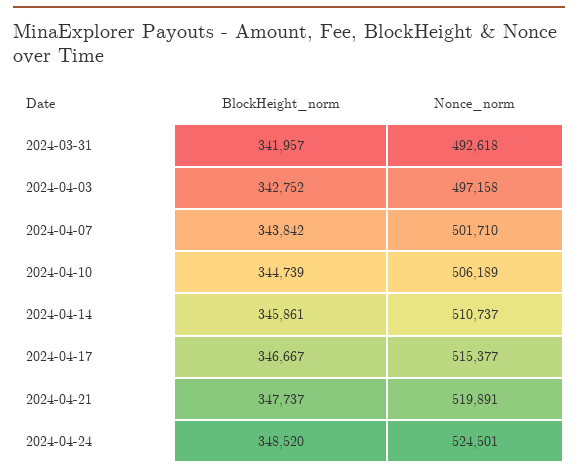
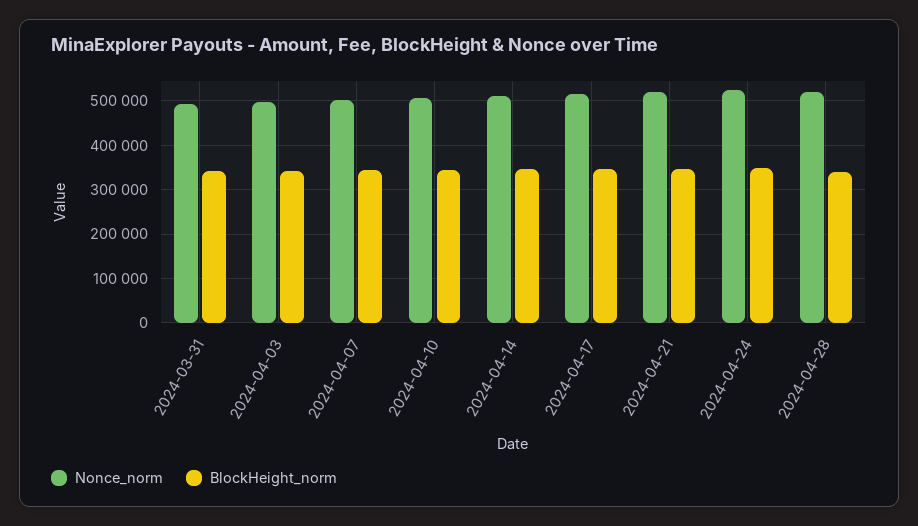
Nonce_norm, 2024-04-28: none -> 520000
BlockHeight_norm, 2024-04-28: none -> 340000

